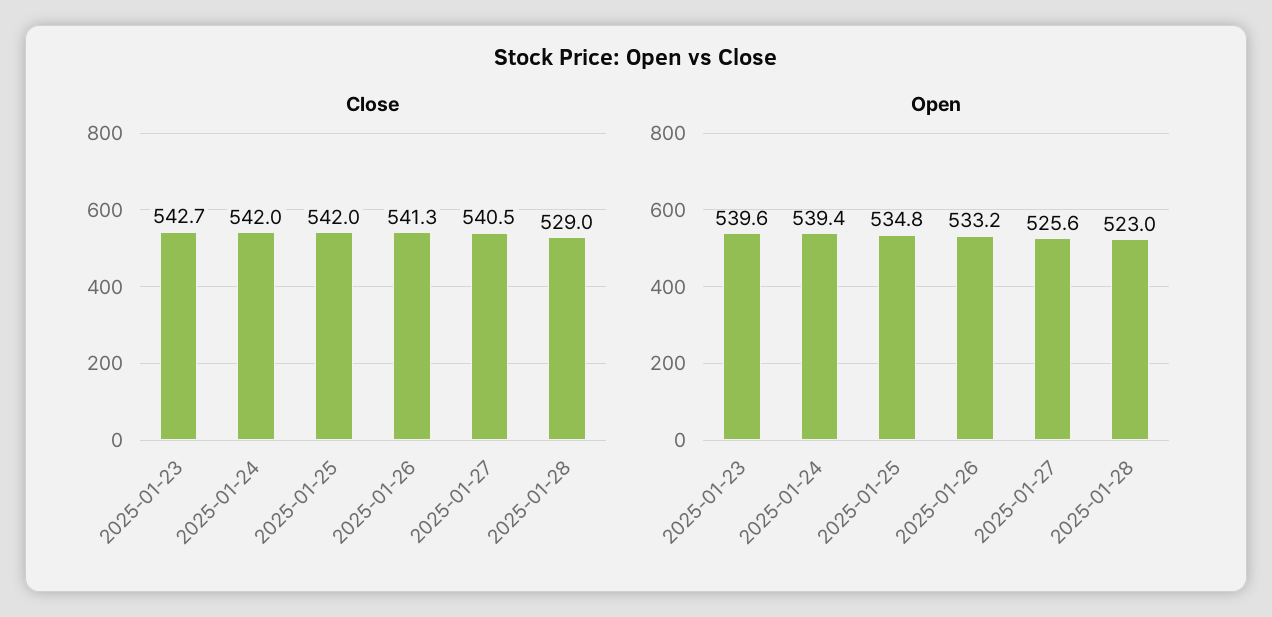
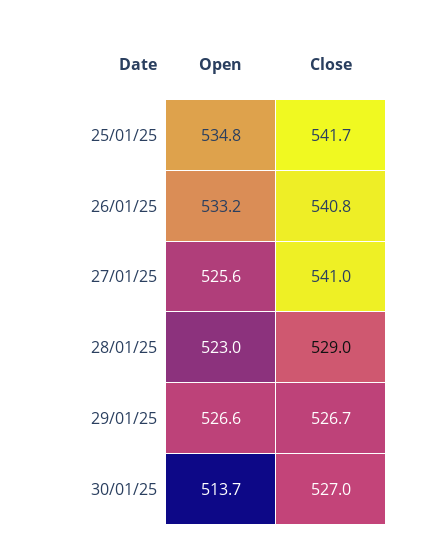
Close, 2025-01-23: 542.7 -> none
Close, 2025-01-24: 542 -> none
Close, 2025-01-25: 542 -> 541.7
Close, 2025-01-26: 541.3 -> 540.8
Close, 2025-01-27: 540.5 -> 541
Open, 2025-01-23: 539.6 -> none
Open, 2025-01-24: 539.4 -> none
Open, 29/01/25: none -> 526.6
Close, 29/01/25: none -> 526.7
Open, 30/01/25: none -> 513.7
Close, 30/01/25: none -> 527

